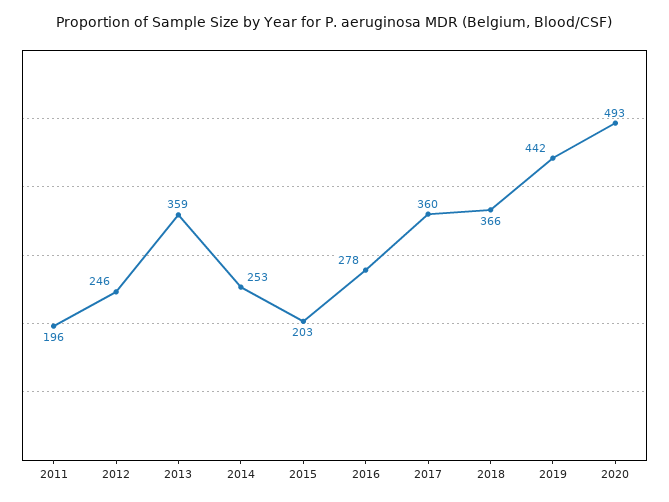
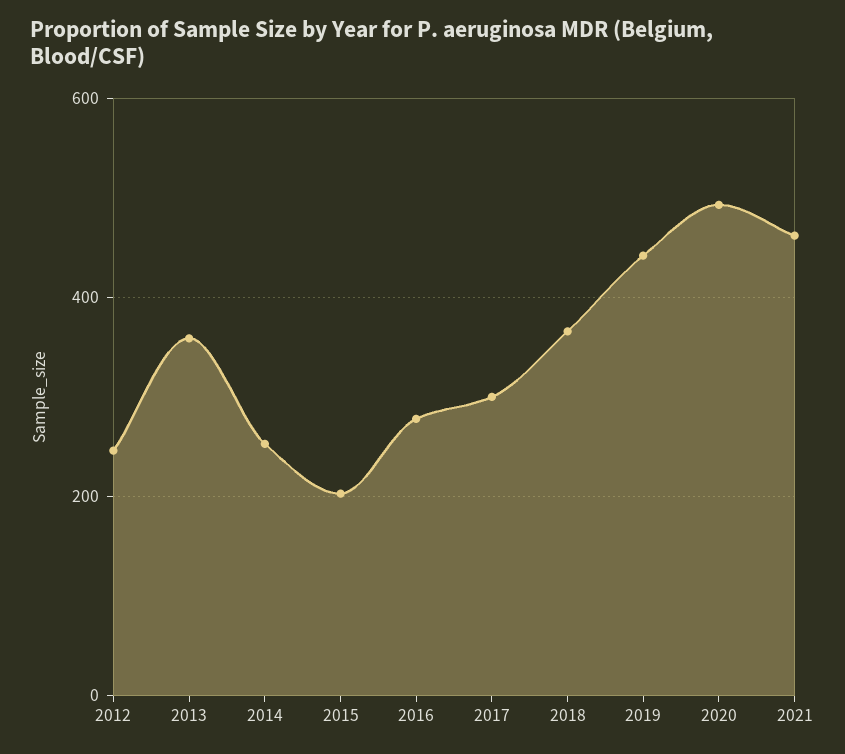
2011: 196 -> none
2017: 360 -> 300
2021: none -> 460

